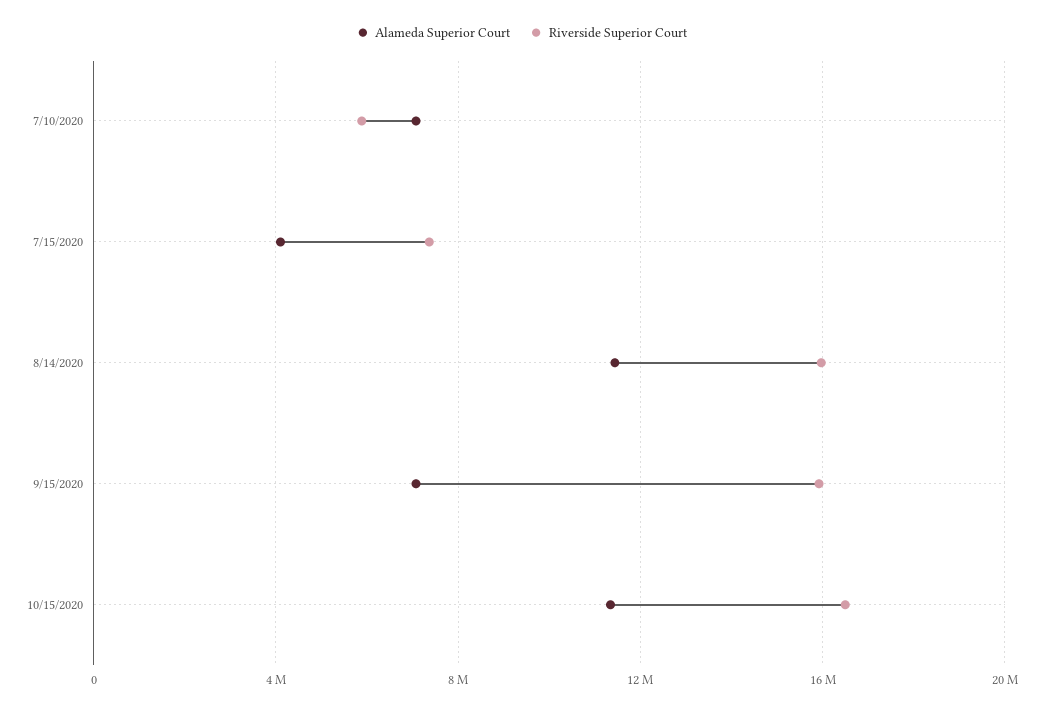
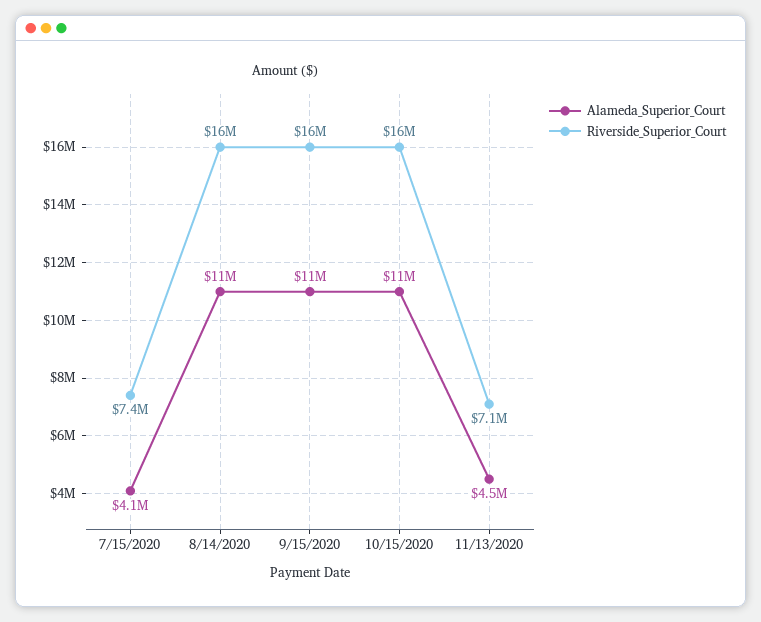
Alameda Superior Court, 7/10/2020: 7000000 -> none
Riverside Superior Court, 7/10/2020: 6000000 -> none
Alameda Superior Court, 9/15/2020: 7000000 -> 11000000
Alameda Superior Court, 11/13/2020: none -> 4500000
Riverside Superior Court, 11/13/2020: none -> 7100000

